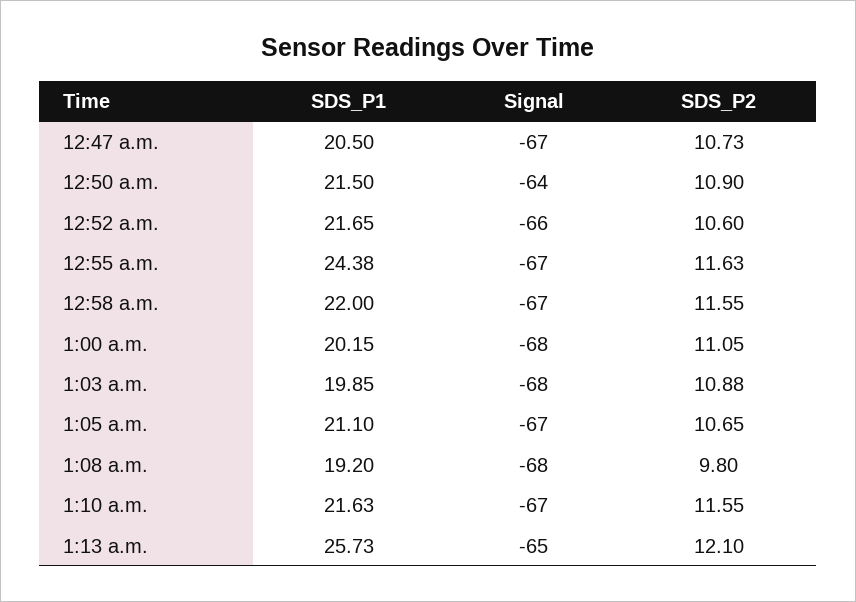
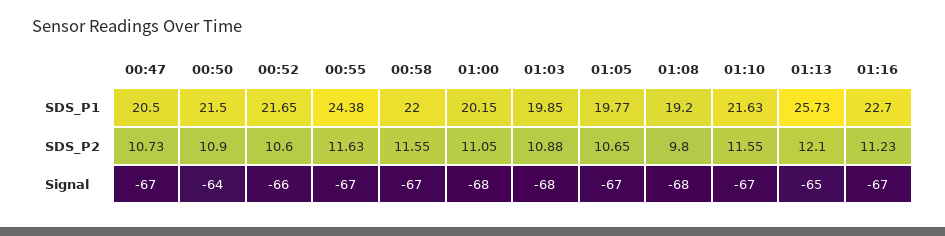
SDS_P1, 1:05 a.m.: 21.1 -> 19.77
SDS_P1, 01:16: none -> 22.7
SDS_P2, 01:16: none -> 11.23
Signal, 01:16: none -> -67

